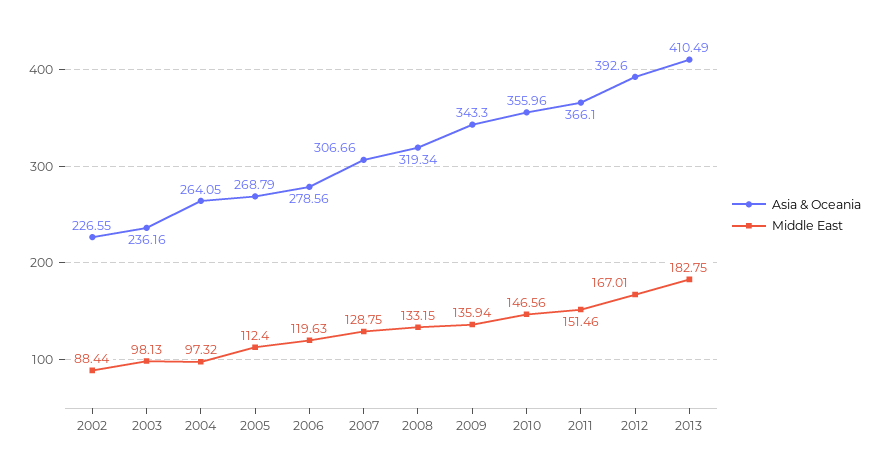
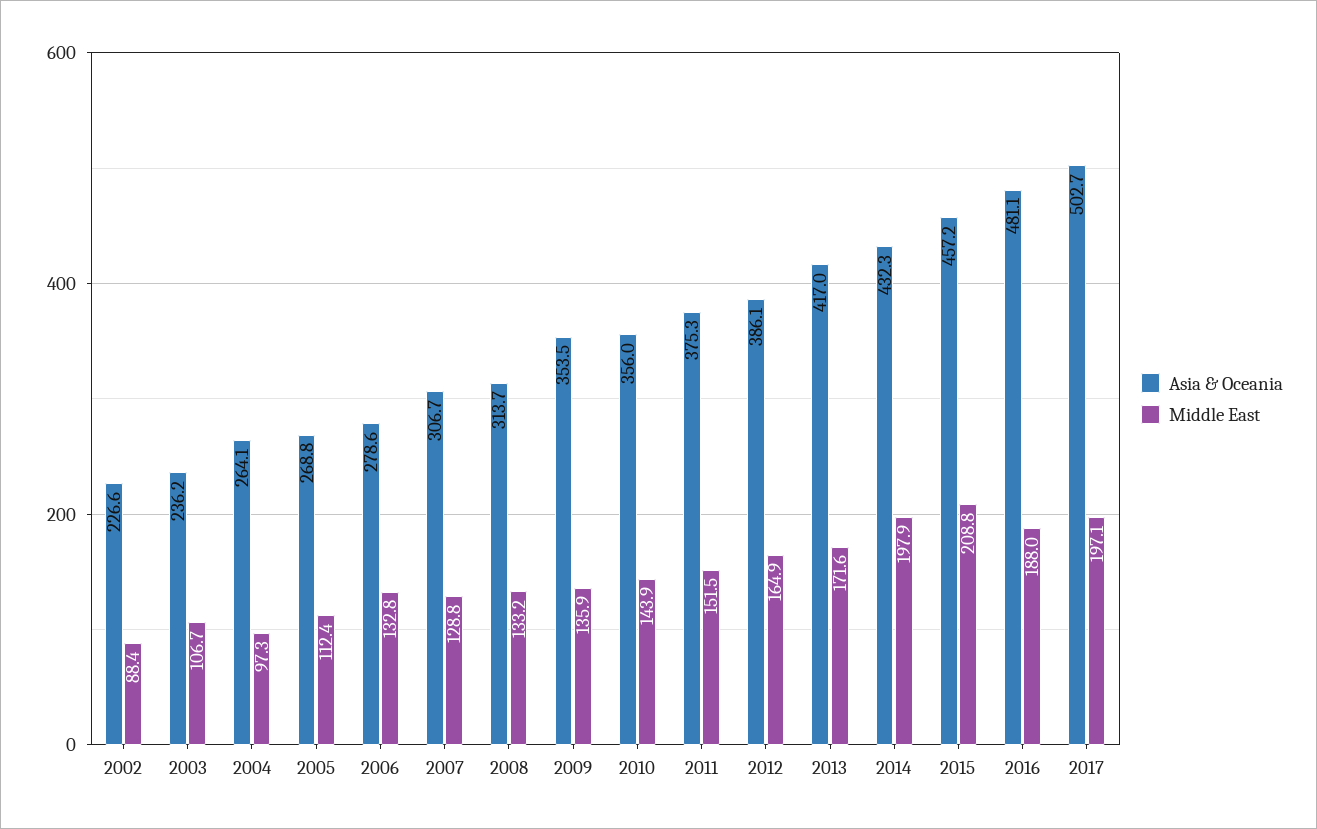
Middle East, 2003: 98.13 -> 106.7
Middle East, 2006: 119.63 -> 132.8
Asia & Oceania, 2008: 319.34 -> 313.7
Asia & Oceania, 2009: 343.3 -> 353.5
Middle East, 2010: 146.56 -> 143.9
Asia & Oceania, 2011: 366.1 -> 375.3
Asia & Oceania, 2012: 392.6 -> 386.1
Middle East, 2012: 167.01 -> 164.9
Asia & Oceania, 2013: 410.49 -> 417
Middle East, 2013: 182.75 -> 171.6
Asia & Oceania, 2014: none -> 432.3
Middle East, 2014: none -> 197.9
Asia & Oceania, 2015: none -> 457.2
Middle East, 2015: none -> 208.8
Asia & Oceania, 2016: none -> 481.1
Middle East, 2016: none -> 188
Asia & Oceania, 2017: none -> 502.7
Middle East, 2017: none -> 197.1

